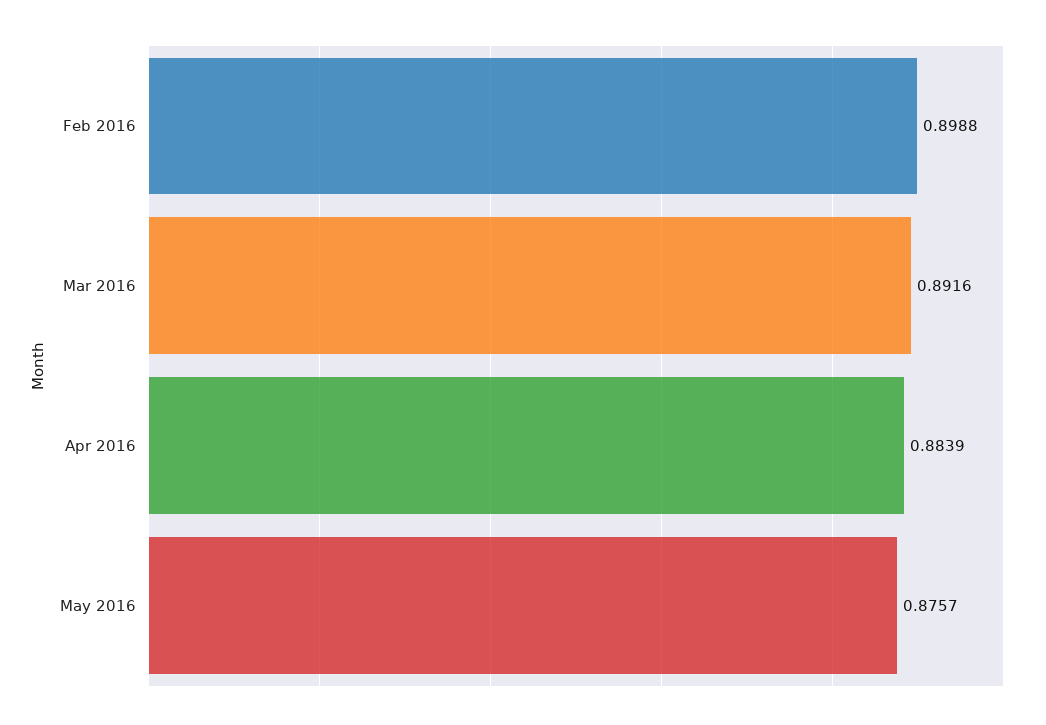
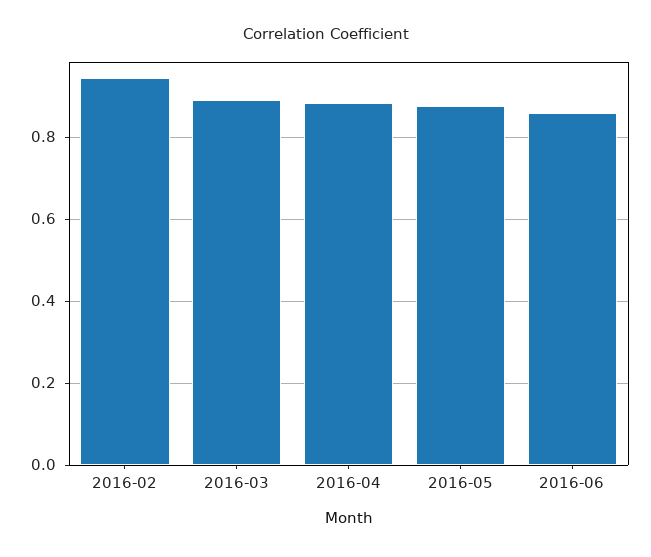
Feb 2016: 0.8988 -> 0.94
2016-06: none -> 0.86

